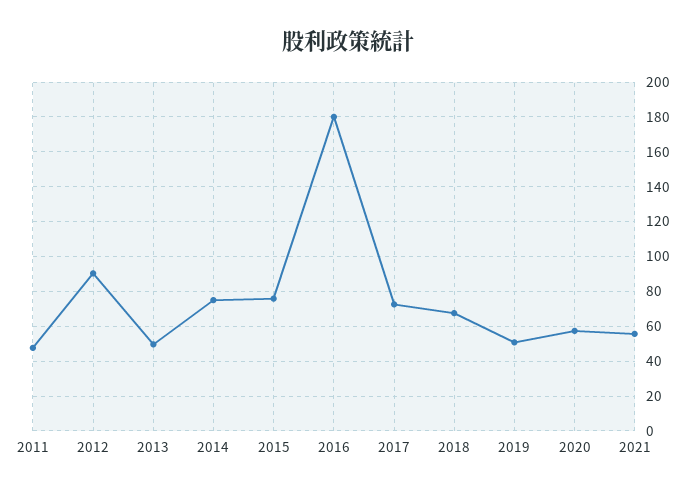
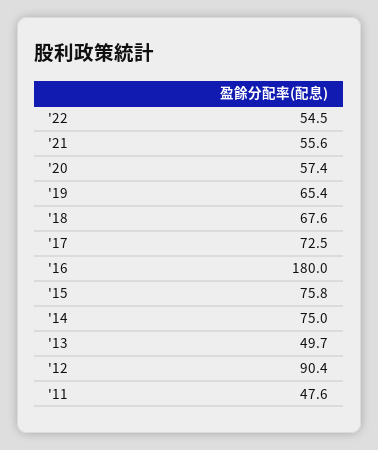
2019: 50 -> 65.4
'22: none -> 54.5

